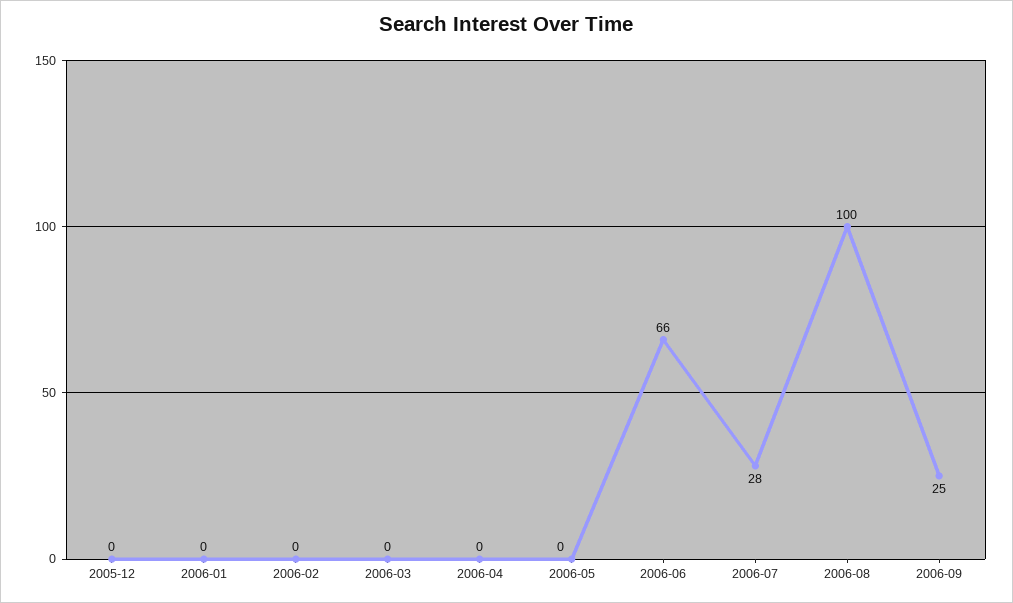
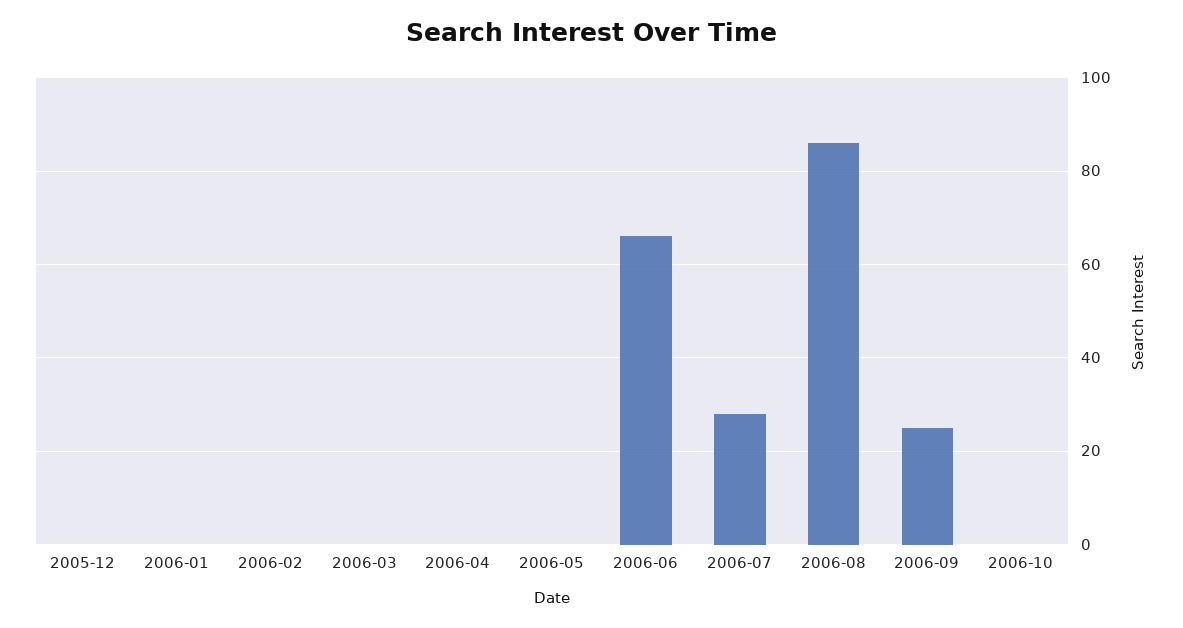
2006-08: 100 -> 85
2006-10: none -> 0

